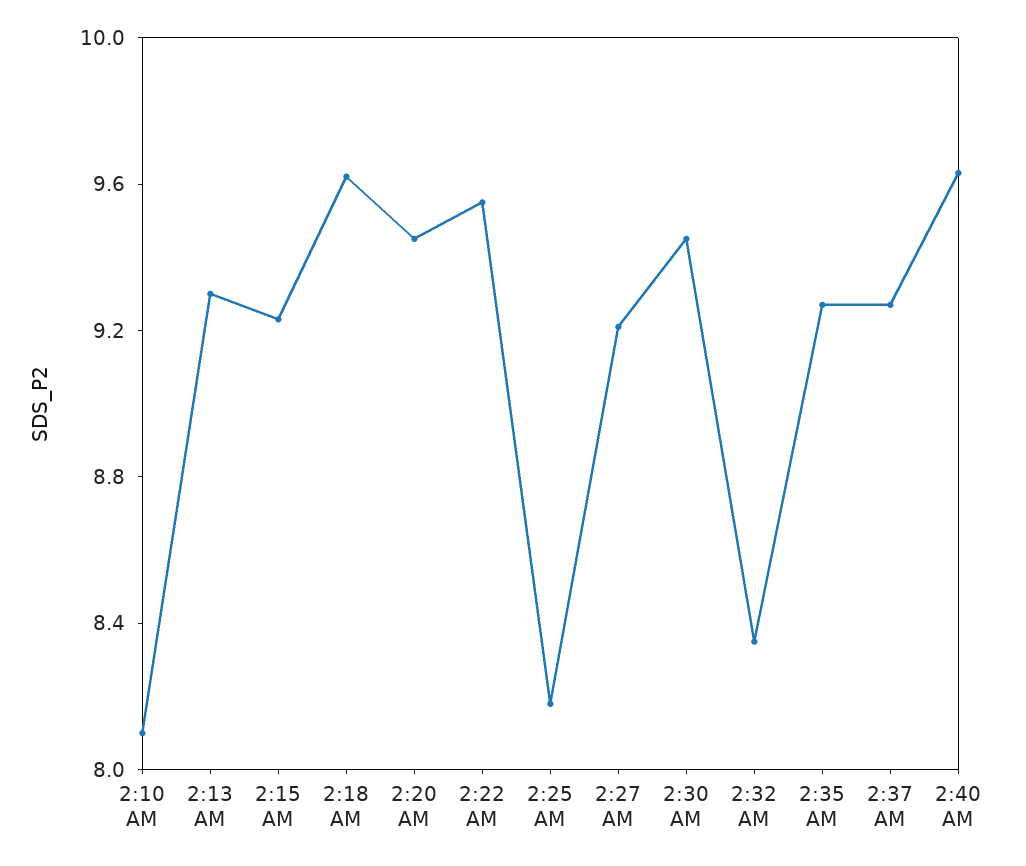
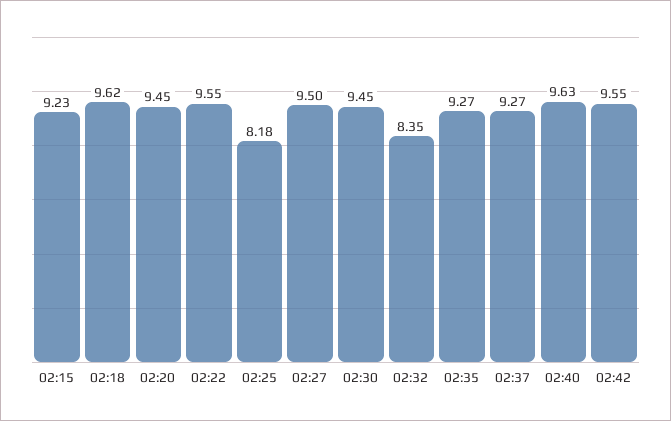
2:10 AM: 8.1 -> none
2:13 AM: 9.3 -> none
2:27 AM: 9.2 -> 9.5
02:42: none -> 9.55

